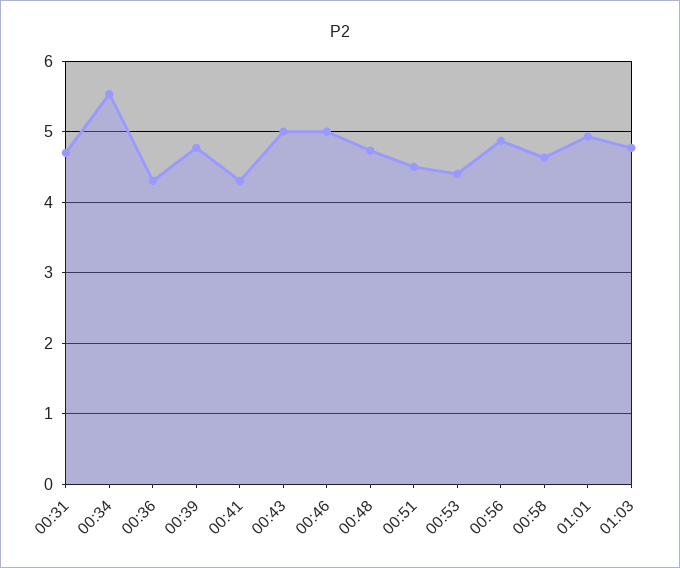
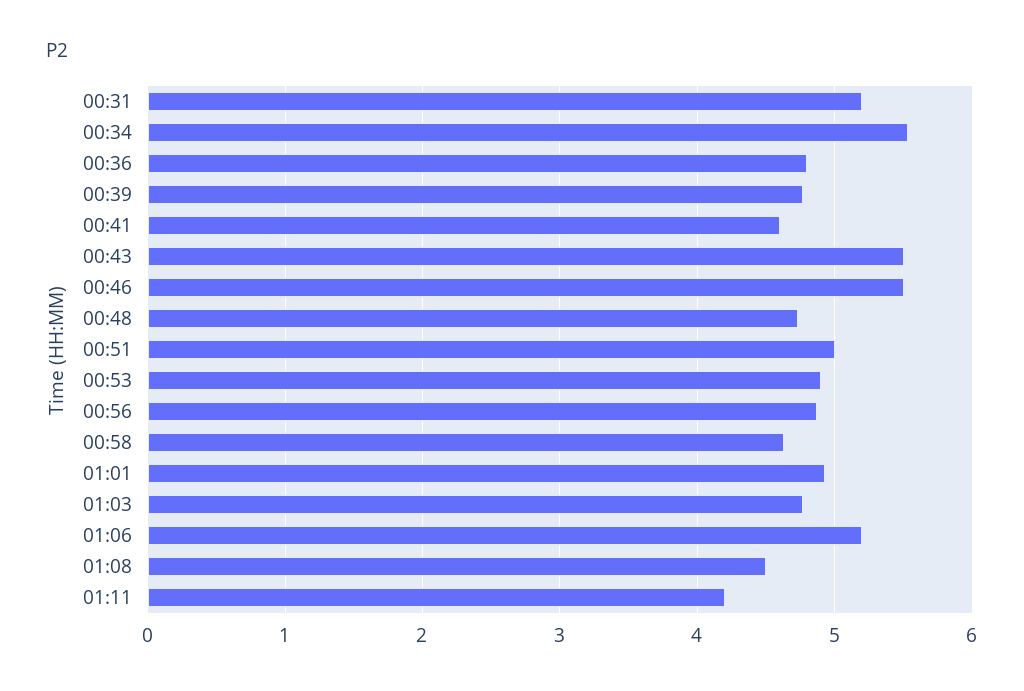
00:31: 4.7 -> 5.2
00:36: 4.3 -> 4.8
00:41: 4.3 -> 4.6
00:43: 5 -> 5.5
00:46: 5 -> 5.5
00:51: 4.5 -> 5
00:53: 4.4 -> 4.9
01:06: none -> 5.2
01:08: none -> 4.5
01:11: none -> 4.2

